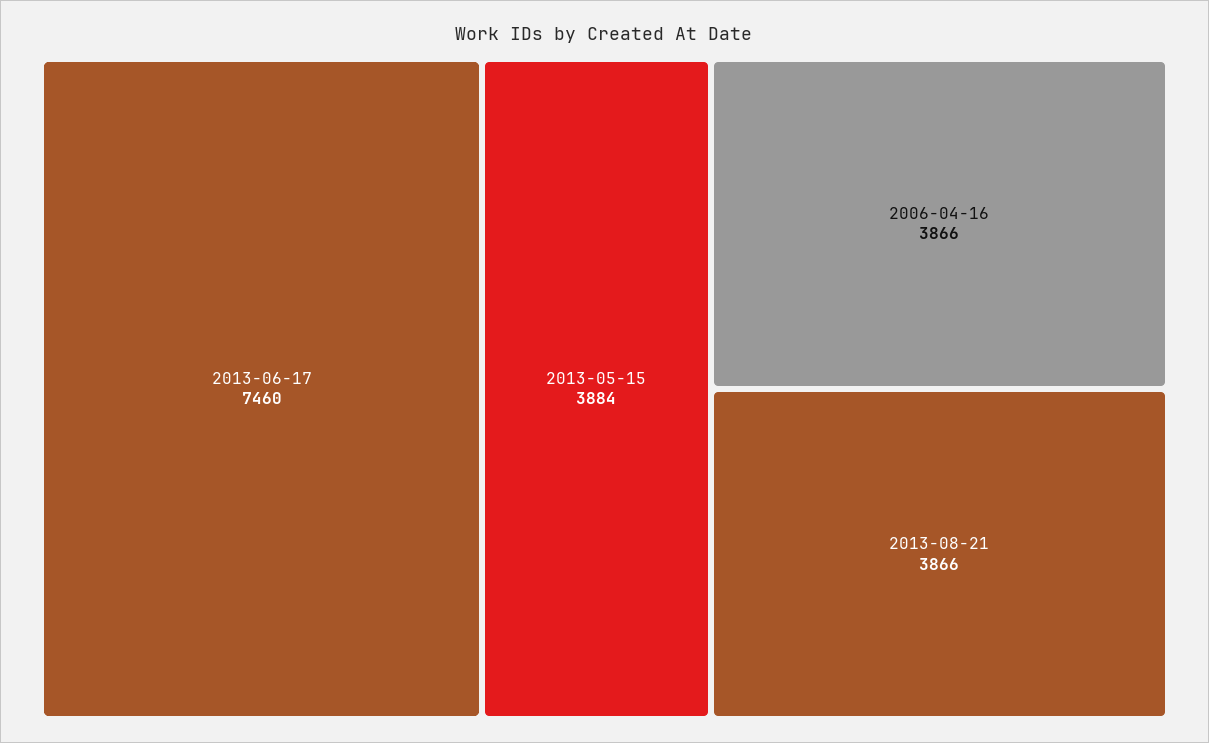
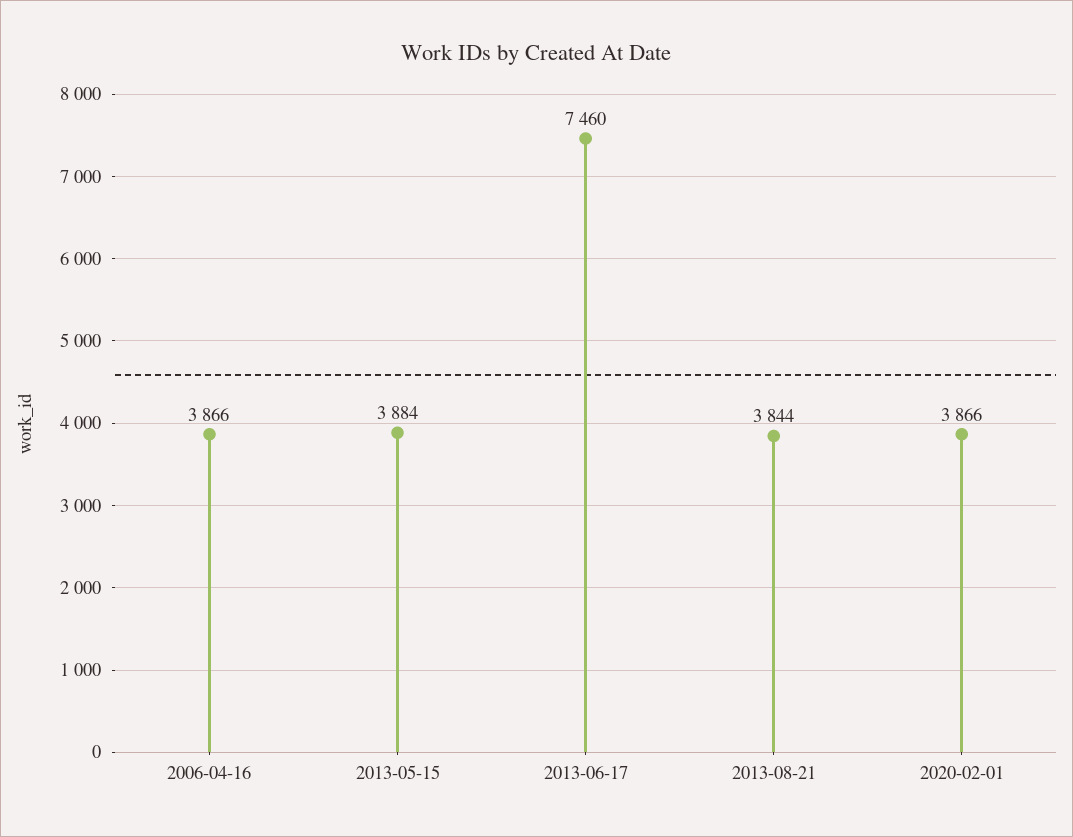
2013-08-21: 3866 -> 3844
2020-02-01: none -> 3866

